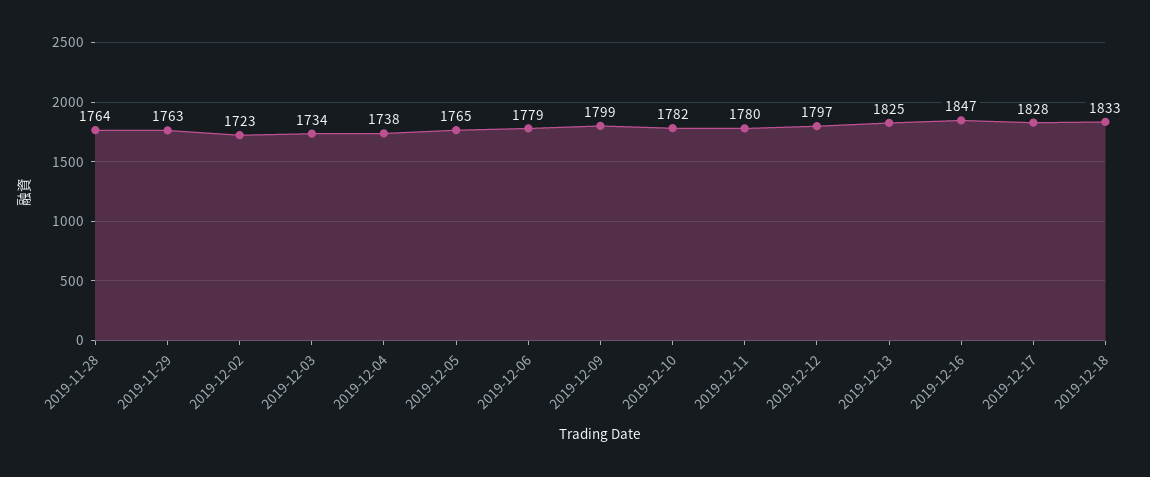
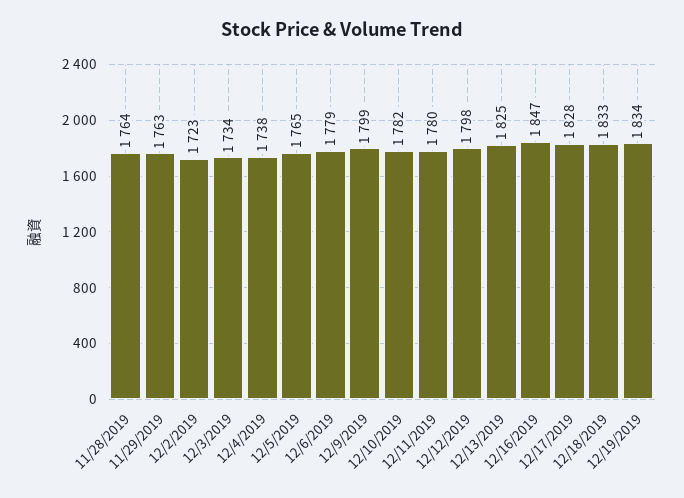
2019-12-12: 1797 -> 1798
12/19/2019: none -> 1834

